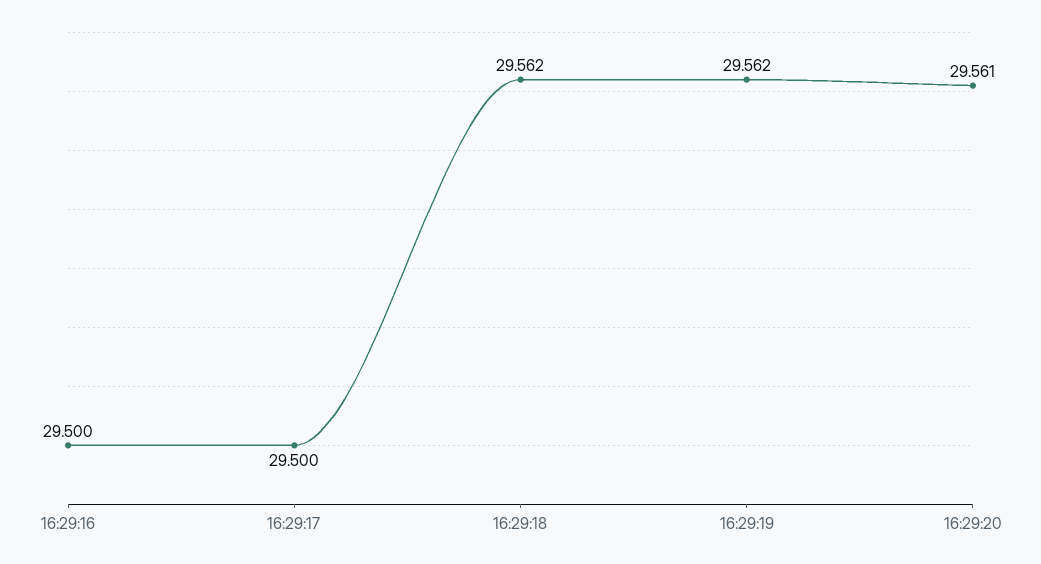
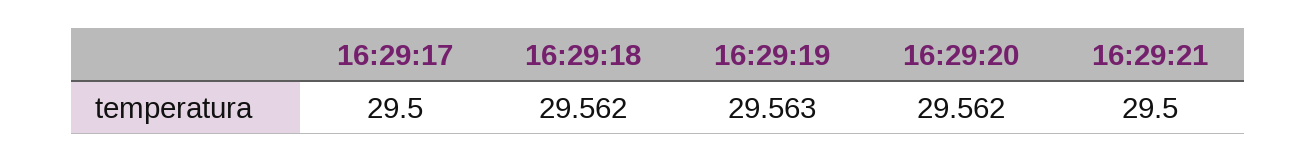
16:29:16: 29.5 -> none
16:29:19: 29.562 -> 29.563
16:29:20: 29.561 -> 29.562
16:29:21: none -> 29.5

